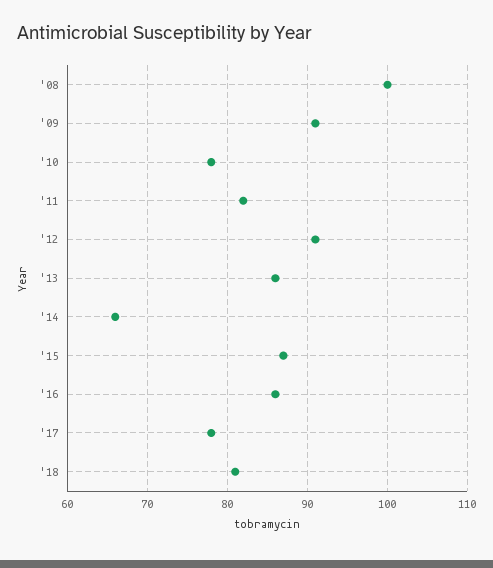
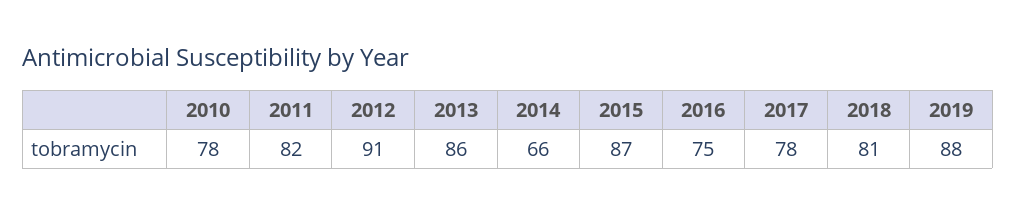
'08: 100 -> none
'09: 91 -> none
'16: 86 -> 75
2019: none -> 88

